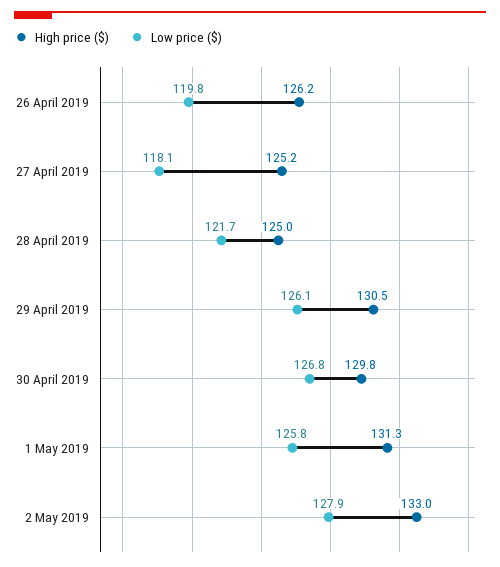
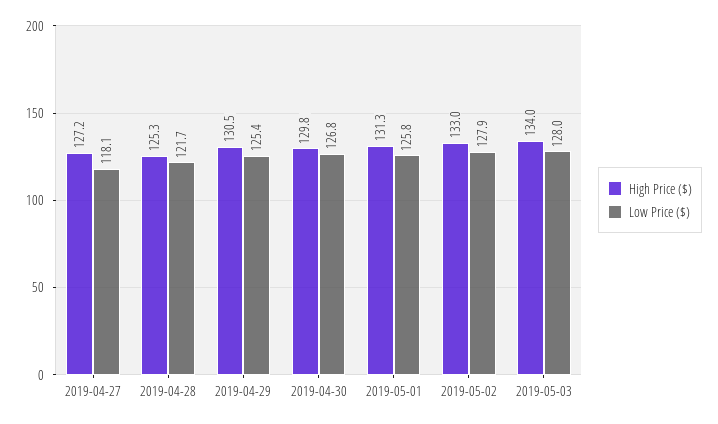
High price ($), 26 April 2019: 126.2 -> none
Low price ($), 26 April 2019: 119.8 -> none
High price ($), 27 April 2019: 125.2 -> 127.2
High price ($), 28 April 2019: 125 -> 125.3
Low price ($), 29 April 2019: 126.1 -> 125.4
High price ($), 2019-05-03: none -> 134
Low price ($), 2019-05-03: none -> 128

